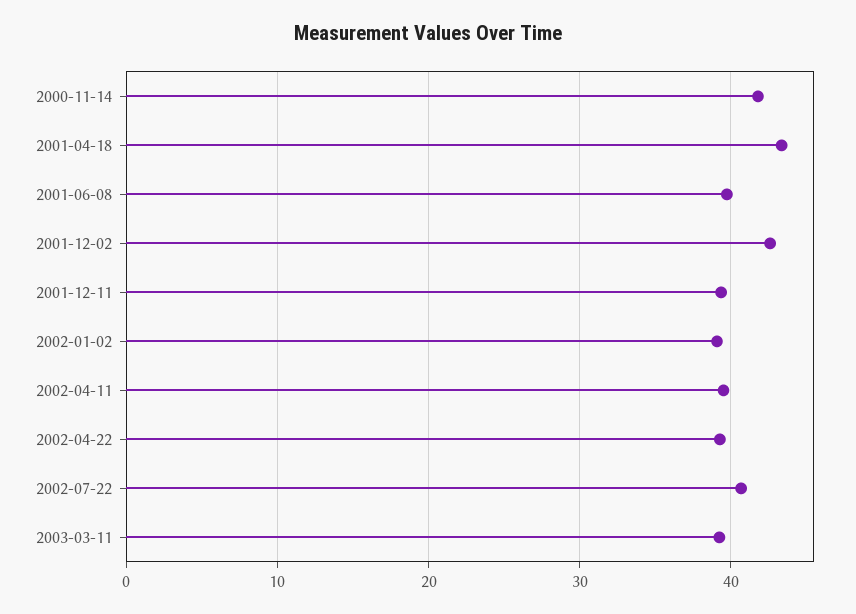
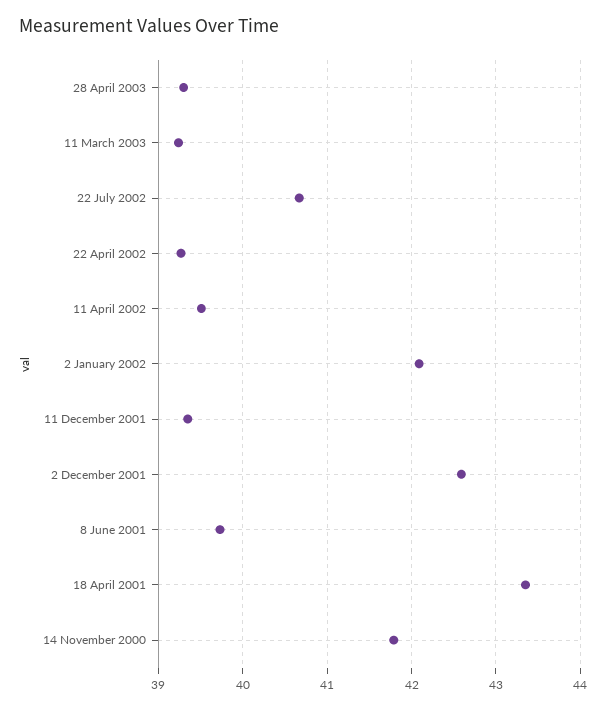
2002-01-02: 39 -> 42.1
28 April 2003: none -> 39.3

